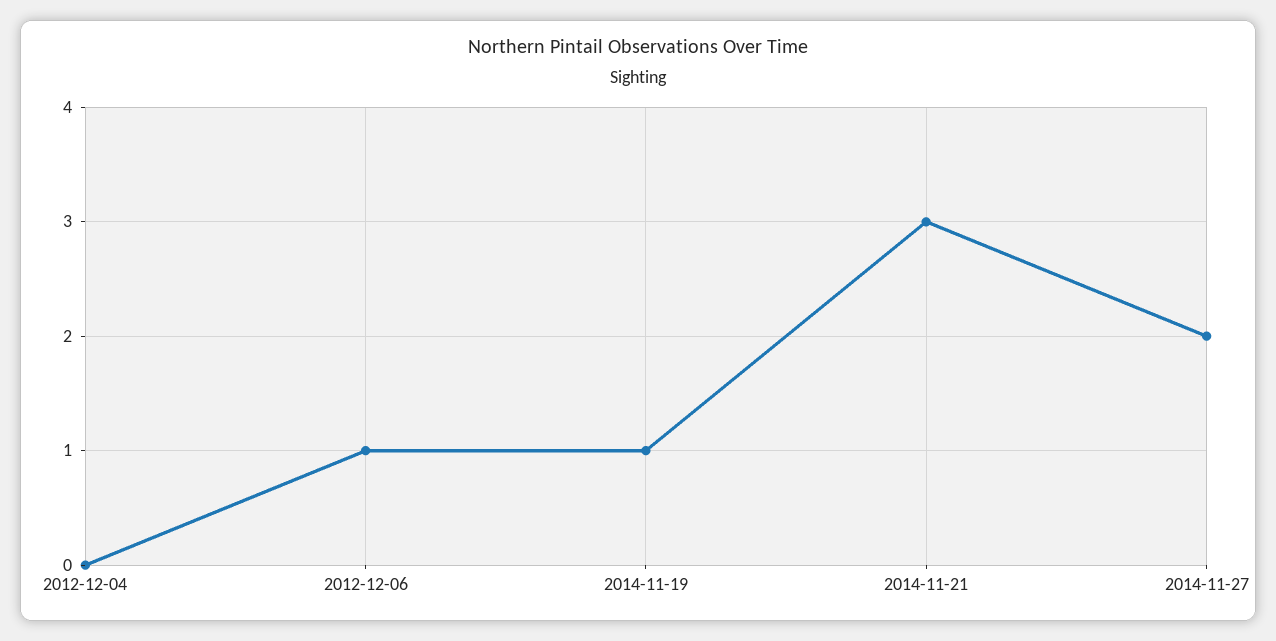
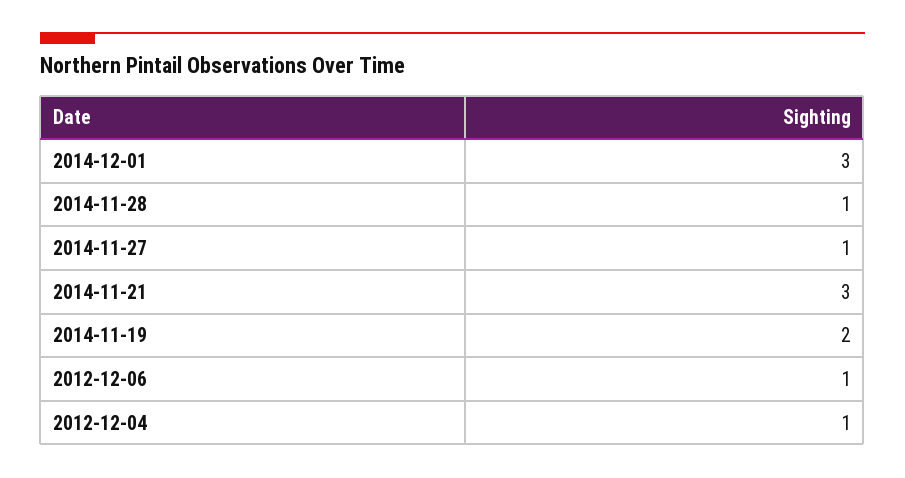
2012-12-04: 0 -> 1
2014-11-19: 1 -> 2
2014-11-27: 2 -> 1
2014-12-01: none -> 3
2014-11-28: none -> 1

